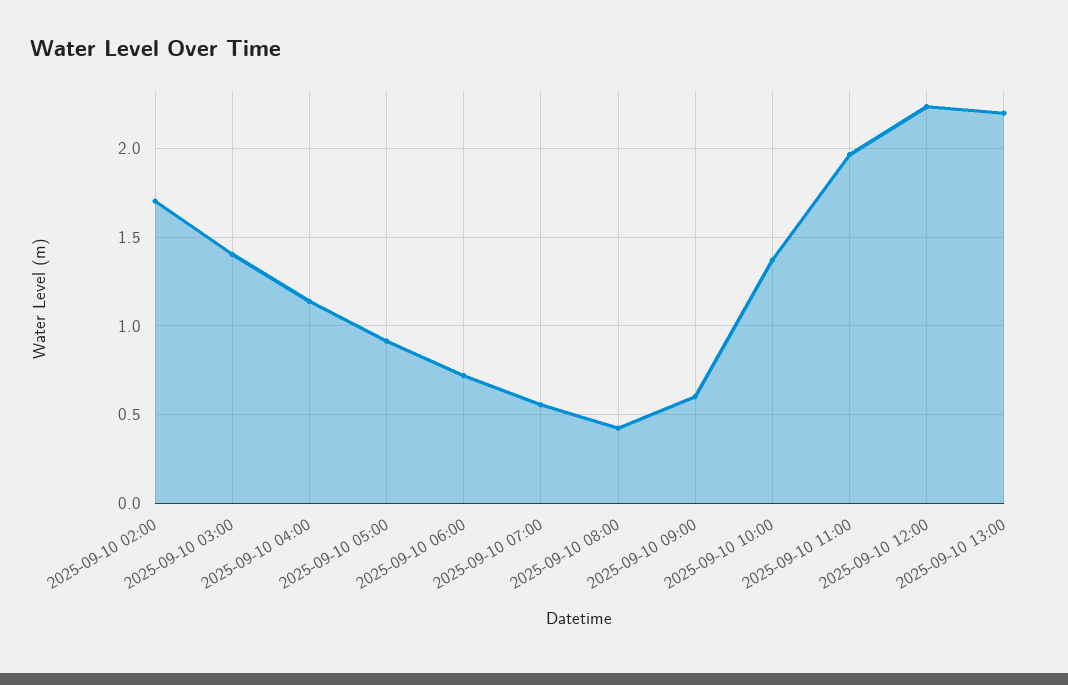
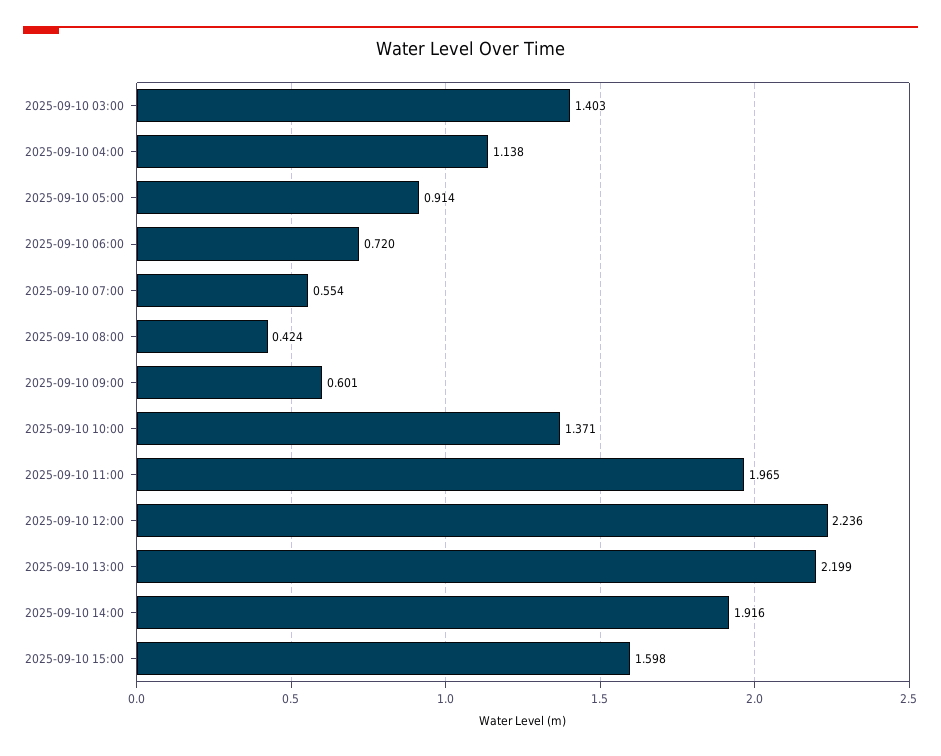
2025-09-10 02:00: 1.7 -> none
2025-09-10 14:00: none -> 1.916
2025-09-10 15:00: none -> 1.598

